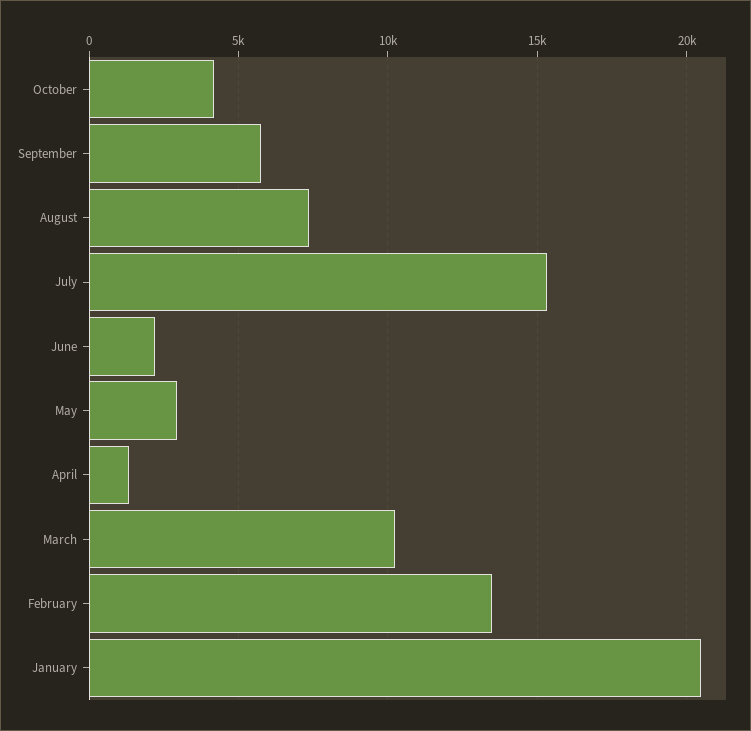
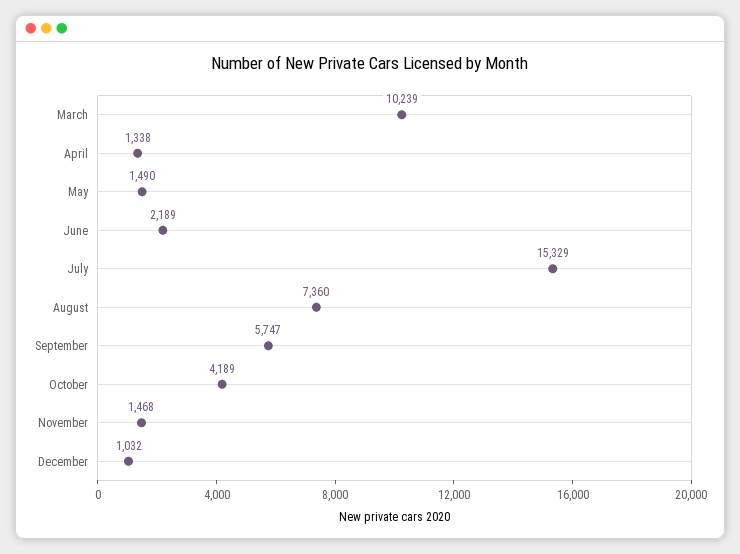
May: 3000 -> 1490
February: 13500 -> none
January: 20500 -> none
November: none -> 1468
December: none -> 1032

